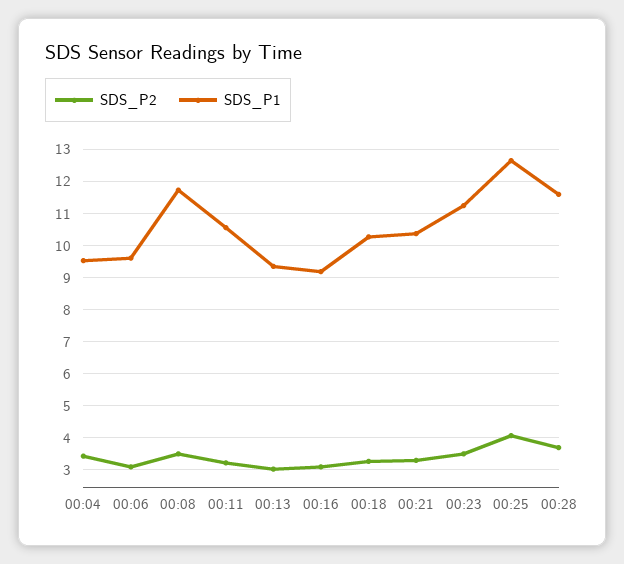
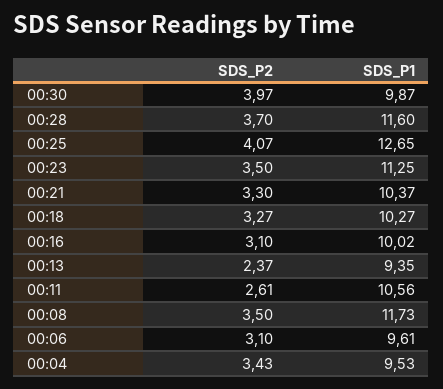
SDS_P2, 00:11: 3.2 -> 2.61
SDS_P2, 00:13: 3 -> 2.37
SDS_P1, 00:16: 9.2 -> 10.02
SDS_P2, 00:30: none -> 3.97
SDS_P1, 00:30: none -> 9.87

